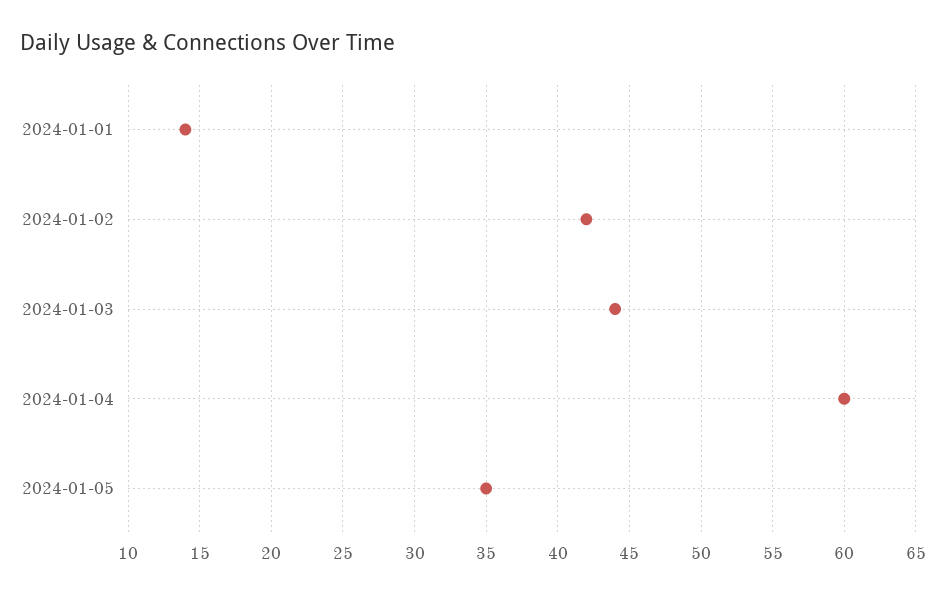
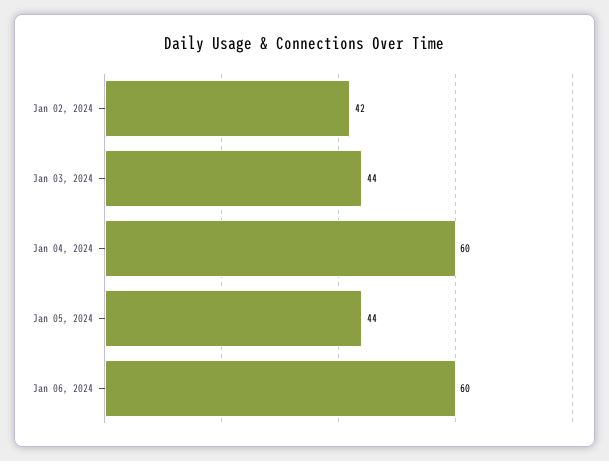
2024-01-01: 14 -> none
2024-01-05: 35 -> 44
Jan 06, 2024: none -> 60

